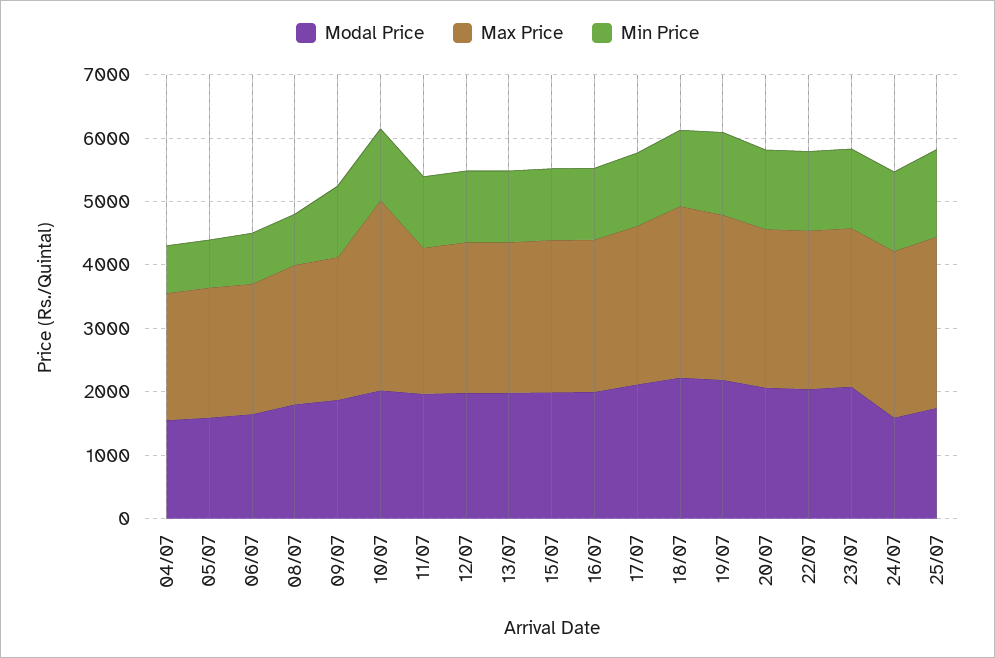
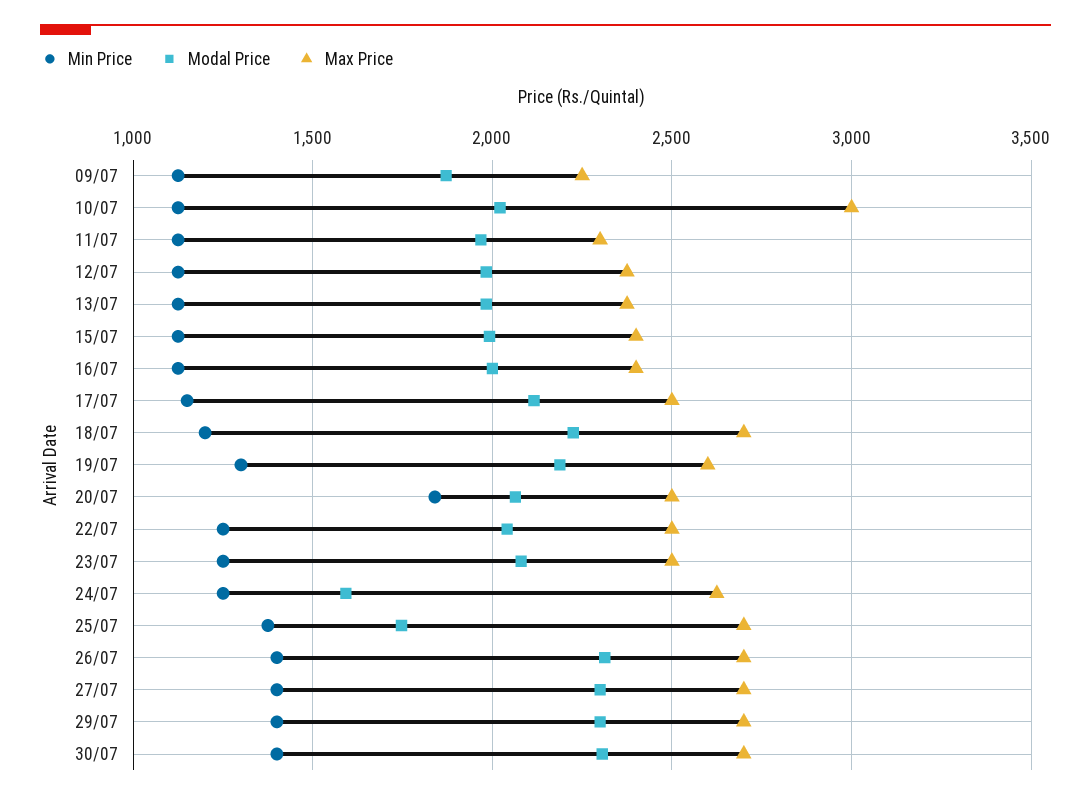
Modal Price, 04/07: 1600 -> none
Max Price, 04/07: 2000 -> none
Min Price, 04/07: 800 -> none
Modal Price, 05/07: 1600 -> none
Max Price, 05/07: 2000 -> none
Min Price, 05/07: 800 -> none
Modal Price, 06/07: 1600 -> none
Max Price, 06/07: 2000 -> none
Min Price, 06/07: 800 -> none
Modal Price, 08/07: 1800 -> none
Max Price, 08/07: 2200 -> none
Min Price, 08/07: 800 -> none
Min Price, 20/07: 1200 -> 1850
Min Price, 26/07: none -> 1400
Modal Price, 26/07: none -> 2300
Max Price, 26/07: none -> 2700
Min Price, 27/07: none -> 1400
Modal Price, 27/07: none -> 2300
Max Price, 27/07: none -> 2700
Min Price, 29/07: none -> 1400
Modal Price, 29/07: none -> 2300
Max Price, 29/07: none -> 2700
Min Price, 30/07: none -> 1400
Modal Price, 30/07: none -> 2300
Max Price, 30/07: none -> 2700

